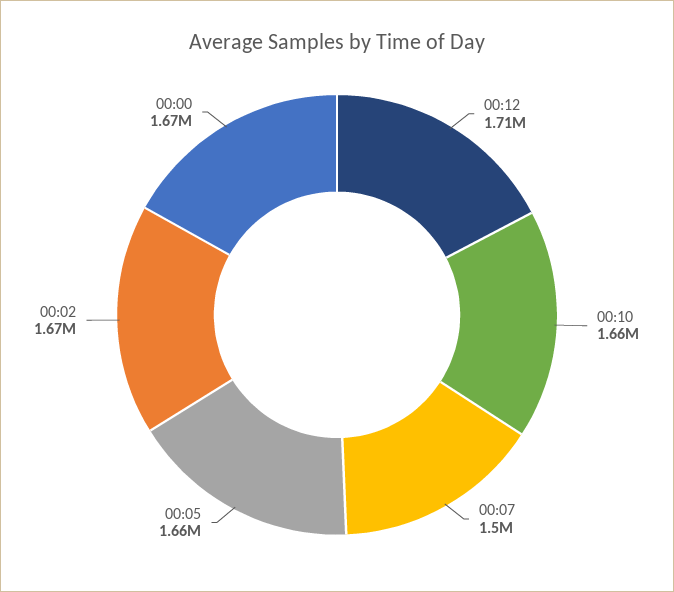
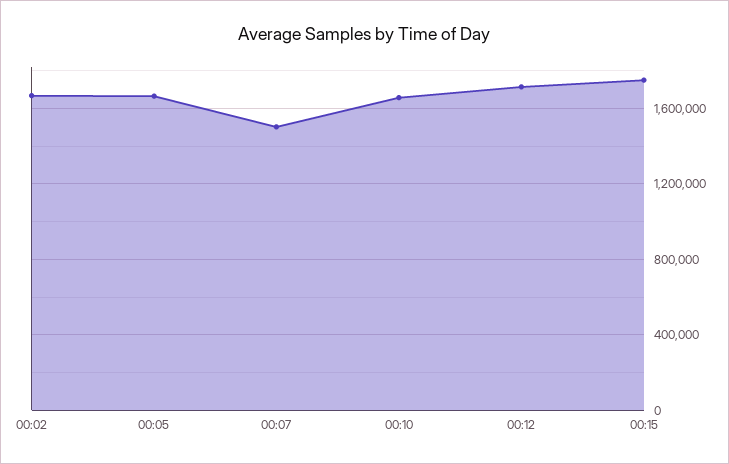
00:00: 1670000 -> none
00:15: none -> 1750000

